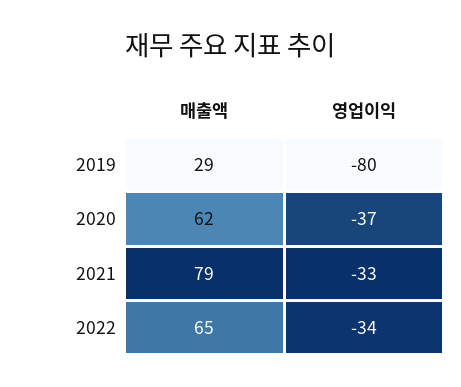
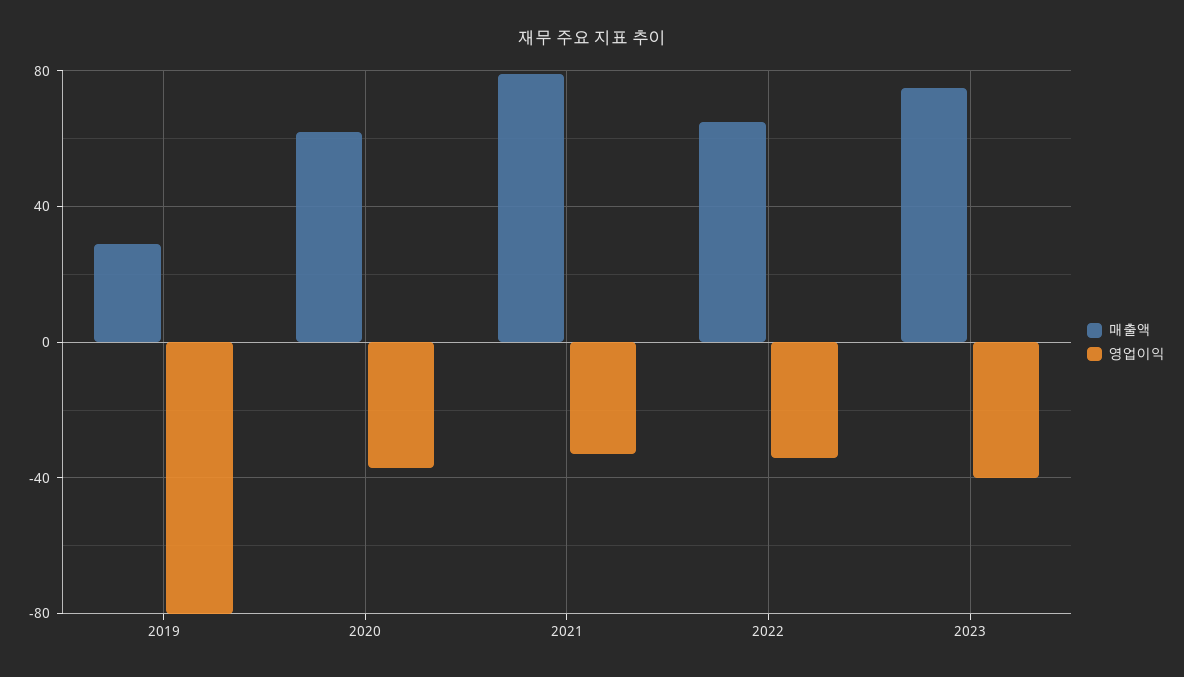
매출액, 2023: none -> 75
영업이익, 2023: none -> -40

